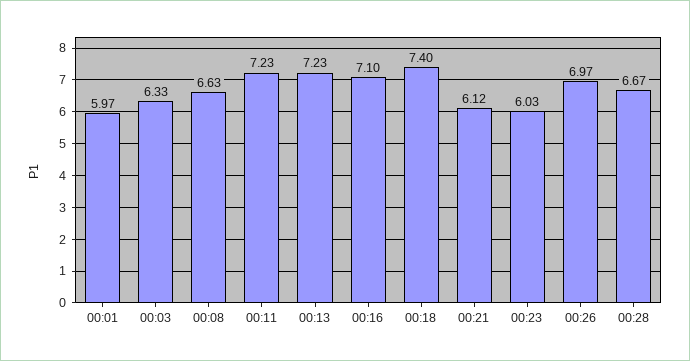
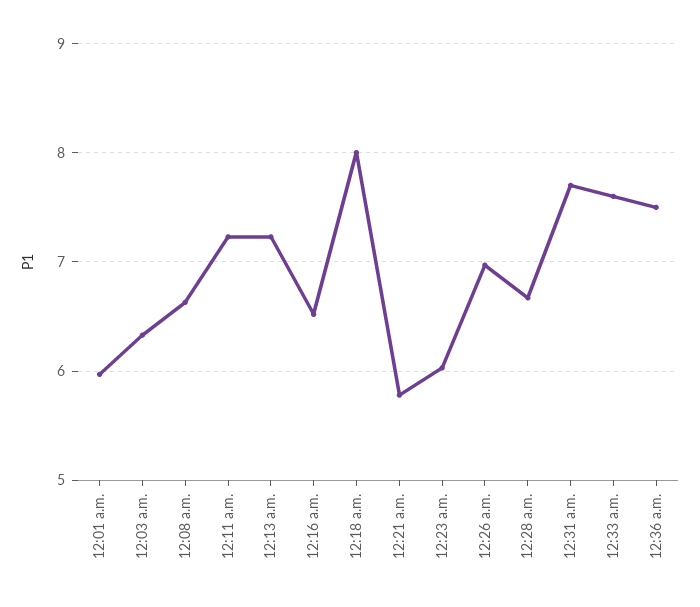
00:16: 7.1 -> 6.5
00:18: 7.4 -> 8
00:21: 6.12 -> 5.8
12:31 a.m.: none -> 7.7
12:33 a.m.: none -> 7.6
12:36 a.m.: none -> 7.5

